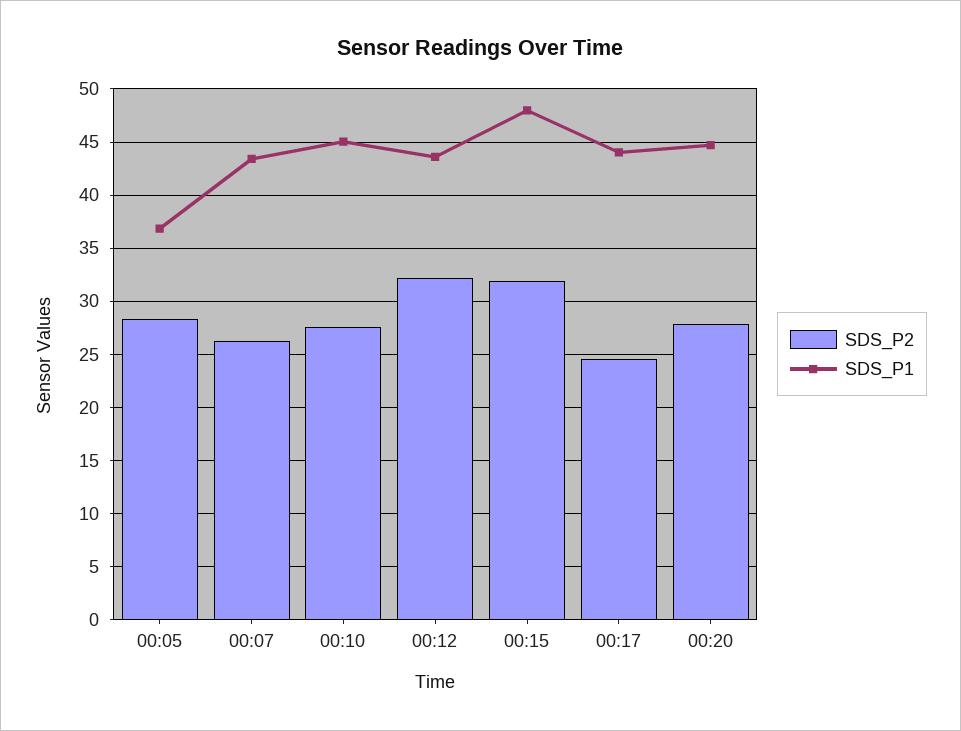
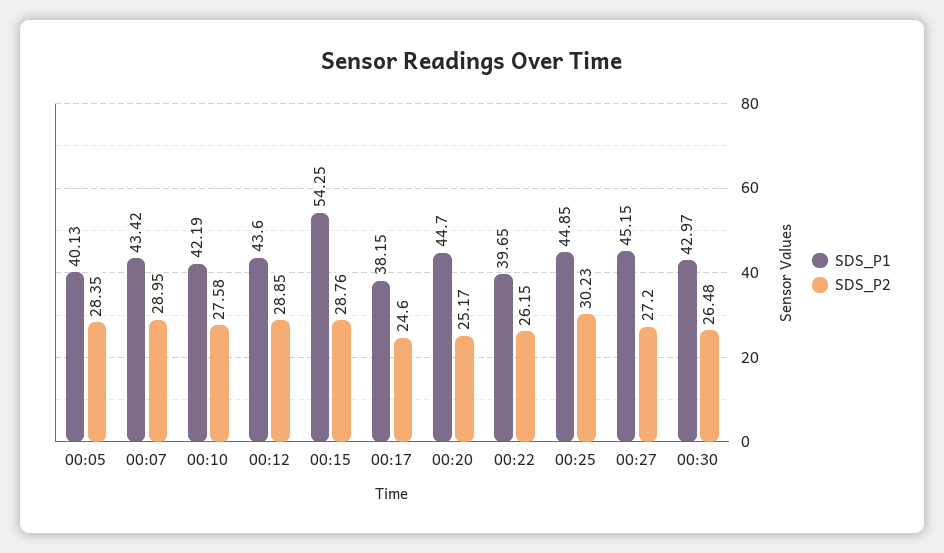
SDS_P1, 00:05: 37 -> 40.13
SDS_P2, 00:07: 26 -> 28.95
SDS_P1, 00:10: 45 -> 42.19
SDS_P2, 00:12: 32 -> 28.85
SDS_P2, 00:15: 32 -> 28.76
SDS_P1, 00:15: 48 -> 54.25
SDS_P1, 00:17: 44 -> 38.15
SDS_P2, 00:20: 28 -> 25.17
SDS_P1, 00:22: none -> 39.65
SDS_P2, 00:22: none -> 26.15
SDS_P1, 00:25: none -> 44.85
SDS_P2, 00:25: none -> 30.23
SDS_P1, 00:27: none -> 45.15
SDS_P2, 00:27: none -> 27.2
SDS_P1, 00:30: none -> 42.97
SDS_P2, 00:30: none -> 26.48

